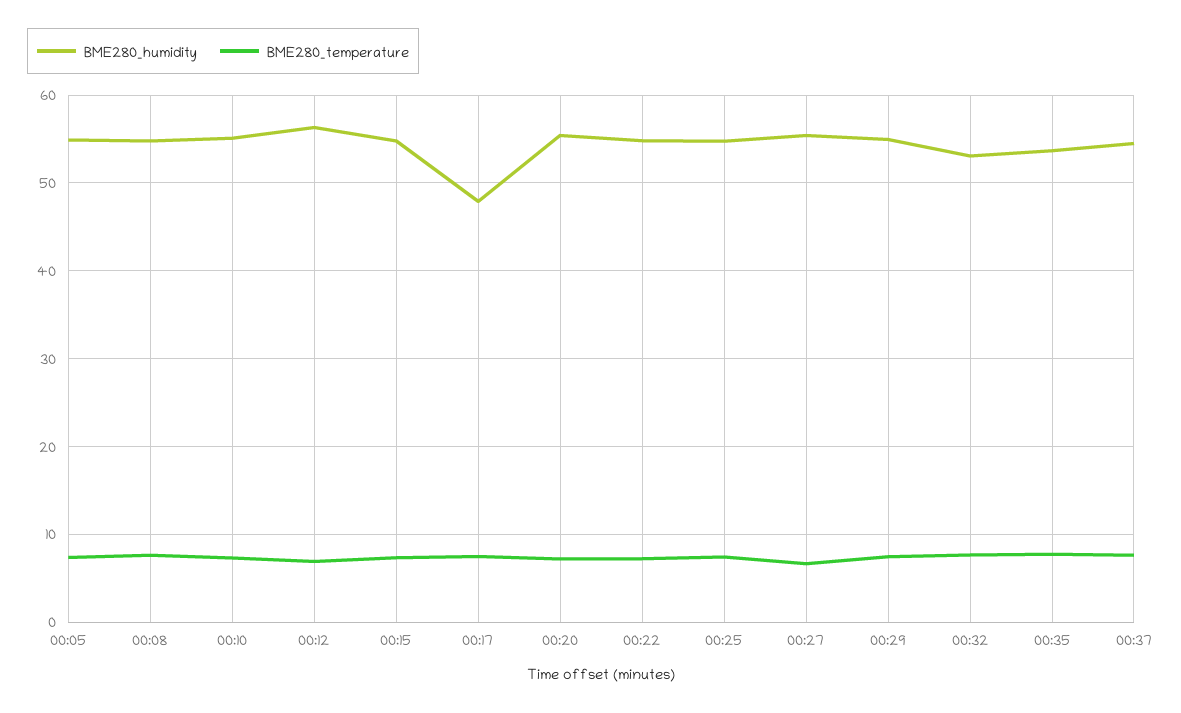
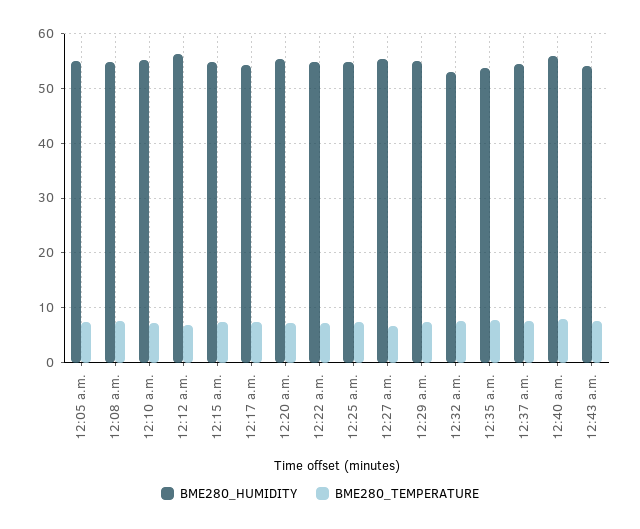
BME280_humidity, 00:17: 48 -> 54
BME280_humidity, 12:40 a.m.: none -> 56
BME280_temperature, 12:40 a.m.: none -> 8
BME280_humidity, 12:43 a.m.: none -> 54
BME280_temperature, 12:43 a.m.: none -> 8

